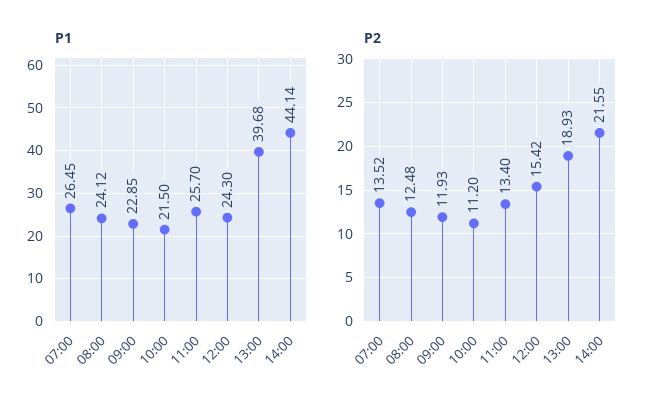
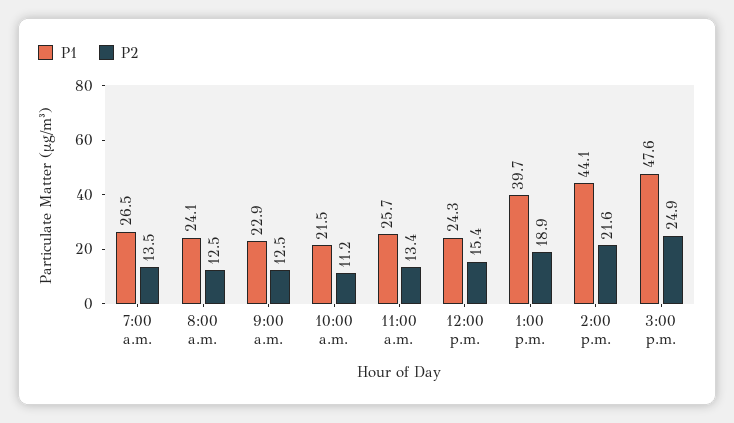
P2, 09:00: 11.93 -> 12.5
P1, 3:00 p.m.: none -> 47.6
P2, 3:00 p.m.: none -> 24.9

